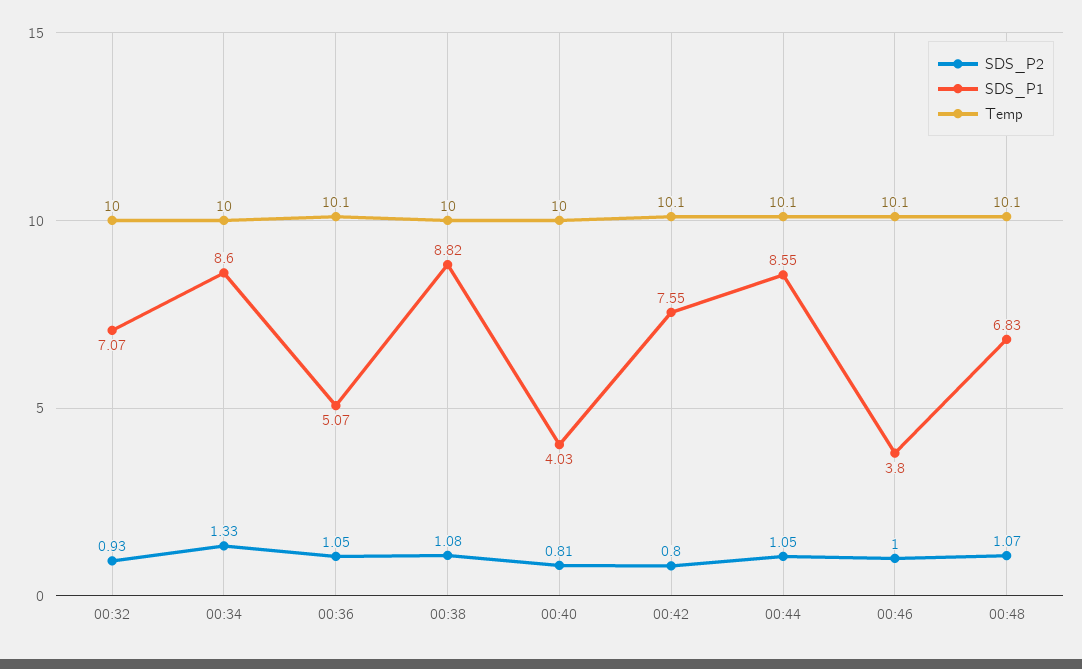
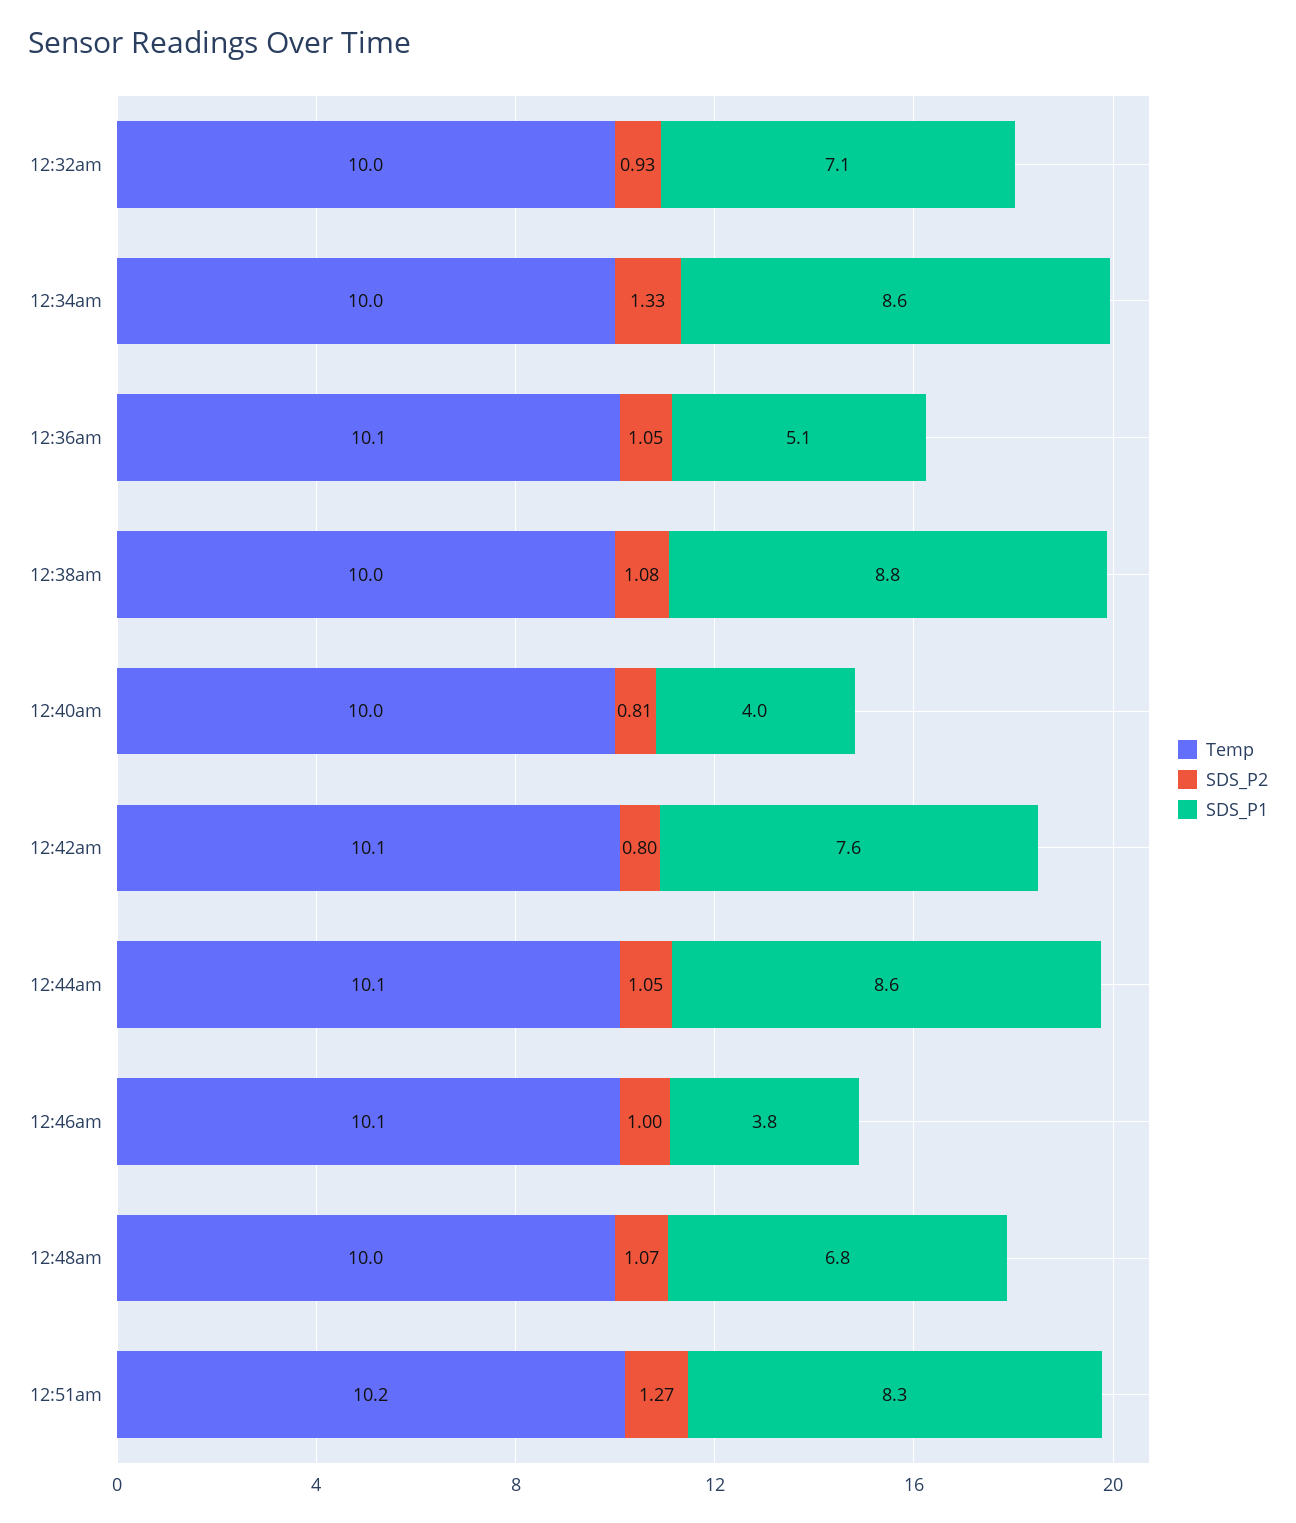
Temp, 00:48: 10.1 -> 10
Temp, 12:51am: none -> 10.2
SDS_P2, 12:51am: none -> 1.27
SDS_P1, 12:51am: none -> 8.3

